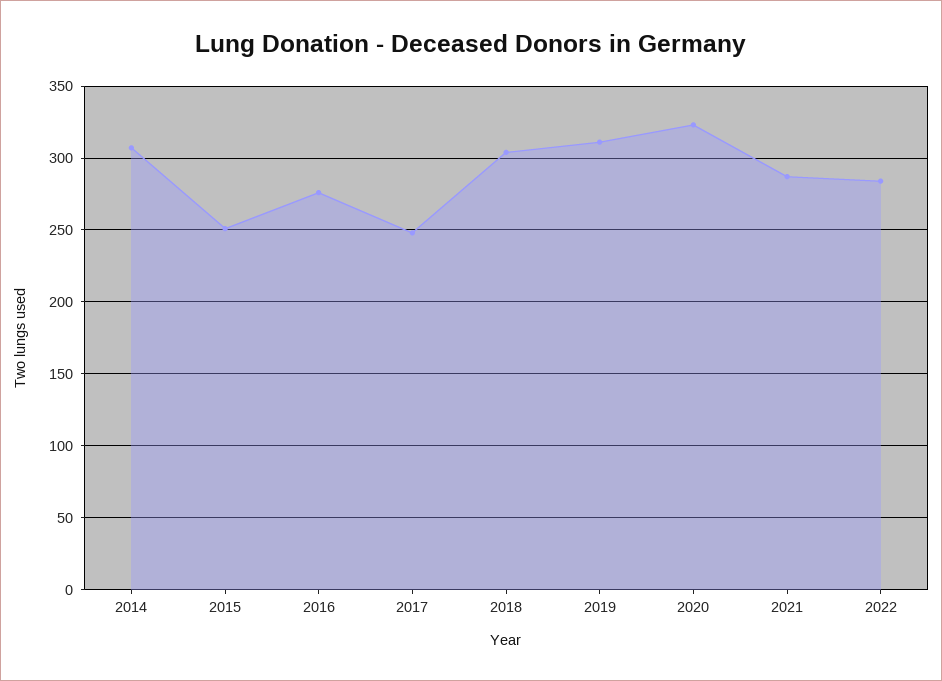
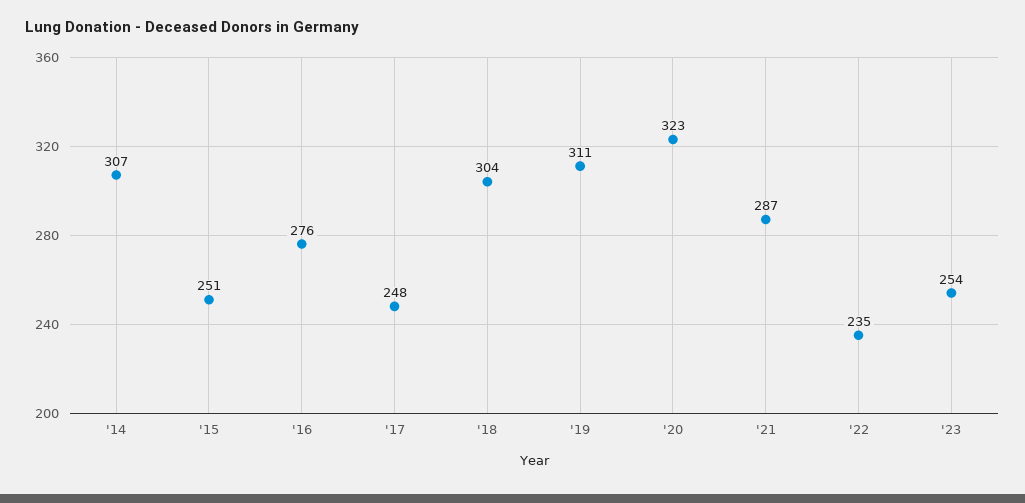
2022: 285 -> 235
'23: none -> 254

